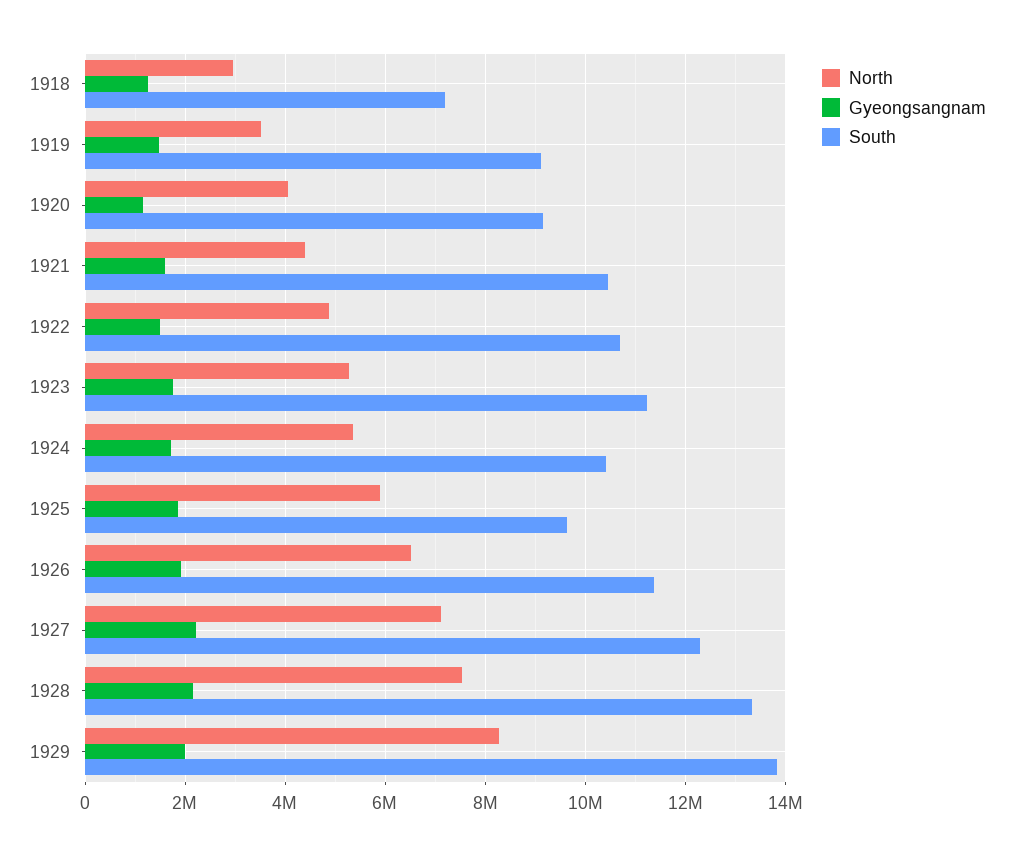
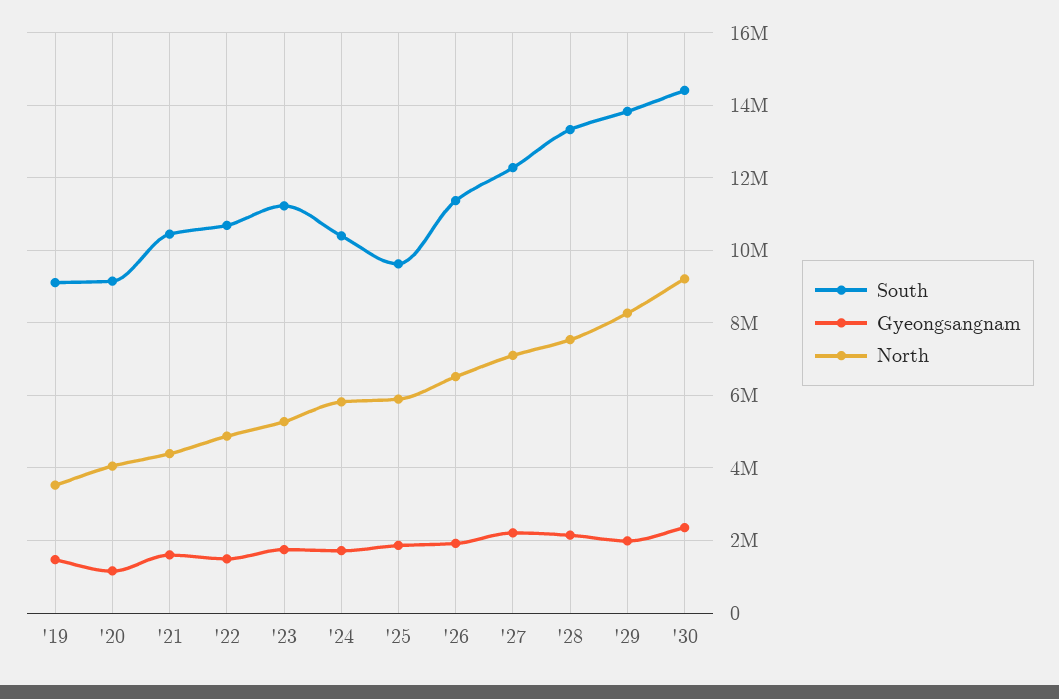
North, 1918: 3000000 -> none
Gyeongsangnam, 1918: 1200000 -> none
South, 1918: 7200000 -> none
North, 1924: 5400000 -> 5800000
South, '30: none -> 14400000
Gyeongsangnam, '30: none -> 2400000
North, '30: none -> 9200000

